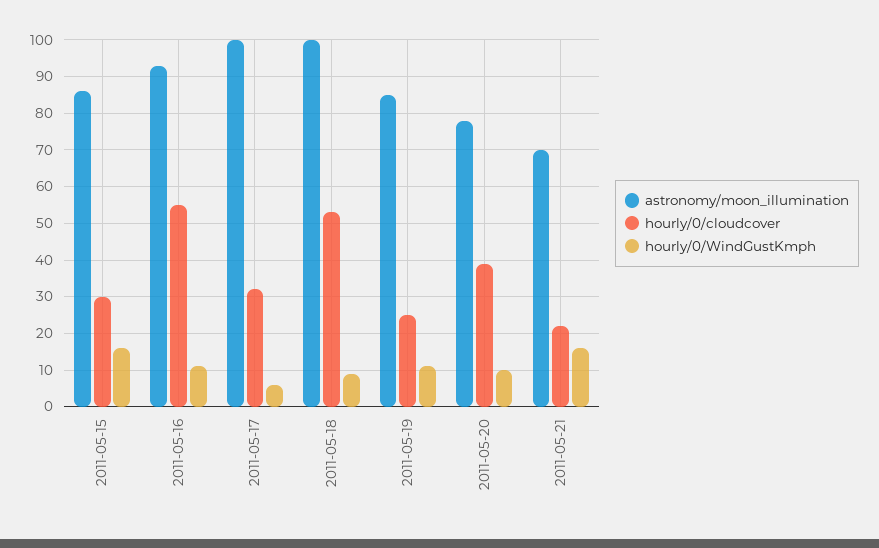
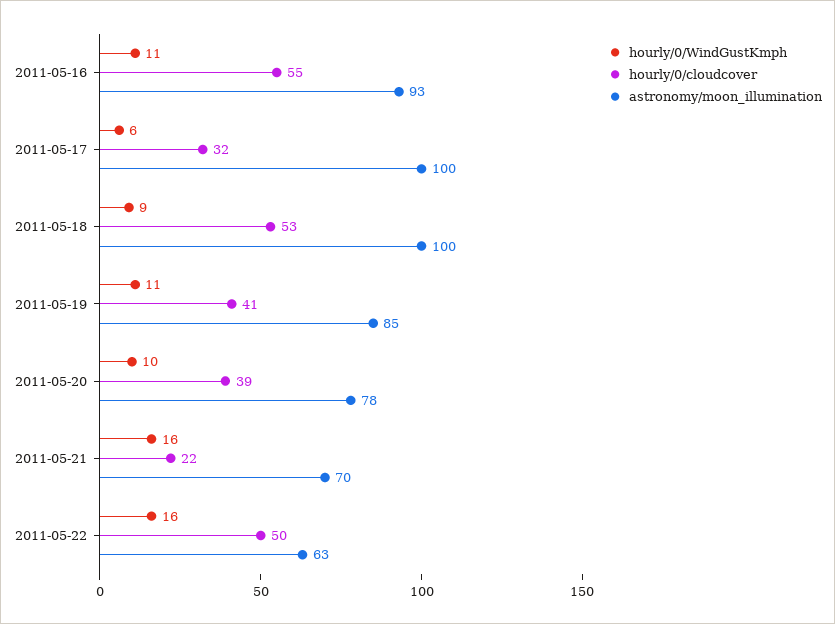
astronomy/moon_illumination, 2011-05-15: 85 -> none
hourly/0/cloudcover, 2011-05-15: 30 -> none
hourly/0/WindGustKmph, 2011-05-15: 15 -> none
hourly/0/cloudcover, 2011-05-19: 25 -> 41
hourly/0/WindGustKmph, 2011-05-22: none -> 16
hourly/0/cloudcover, 2011-05-22: none -> 50
astronomy/moon_illumination, 2011-05-22: none -> 63

